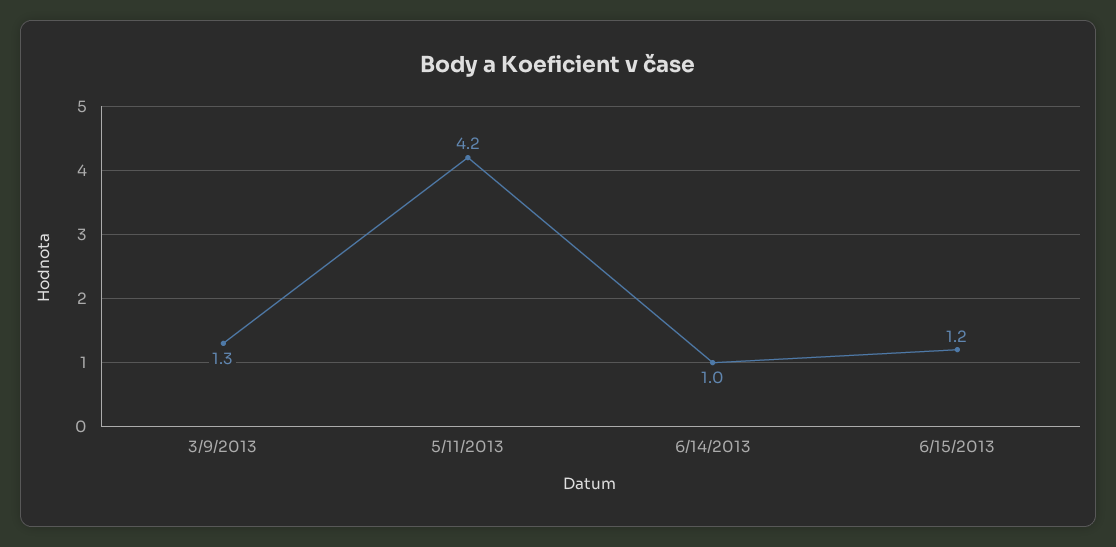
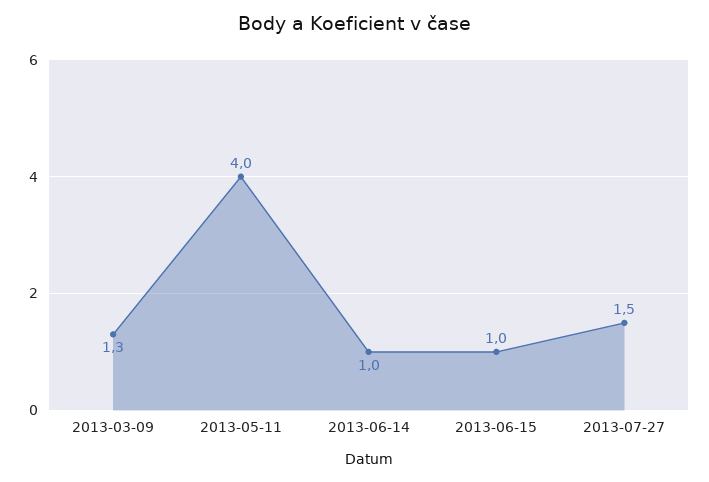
5/11/2013: 4.2 -> 4
6/15/2013: 1.2 -> 1
2013-07-27: none -> 1.5

